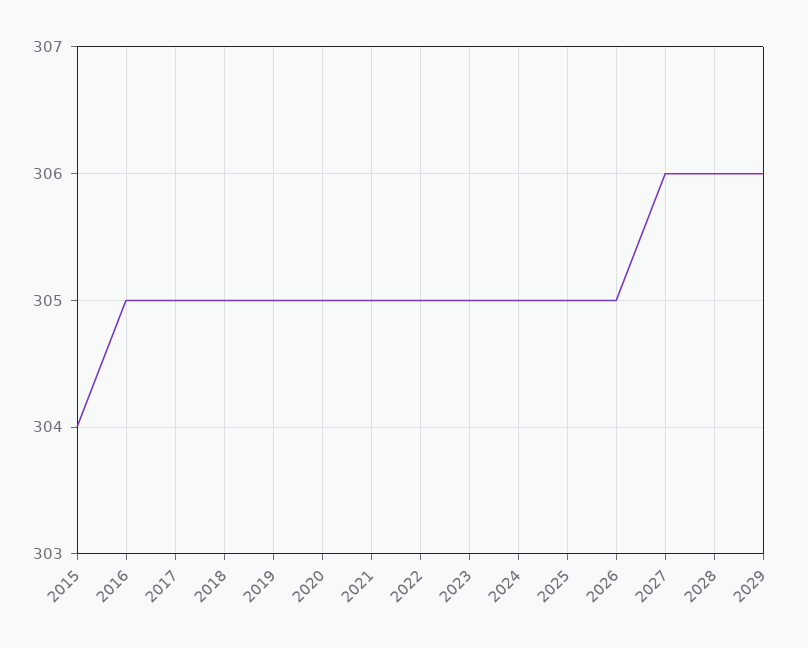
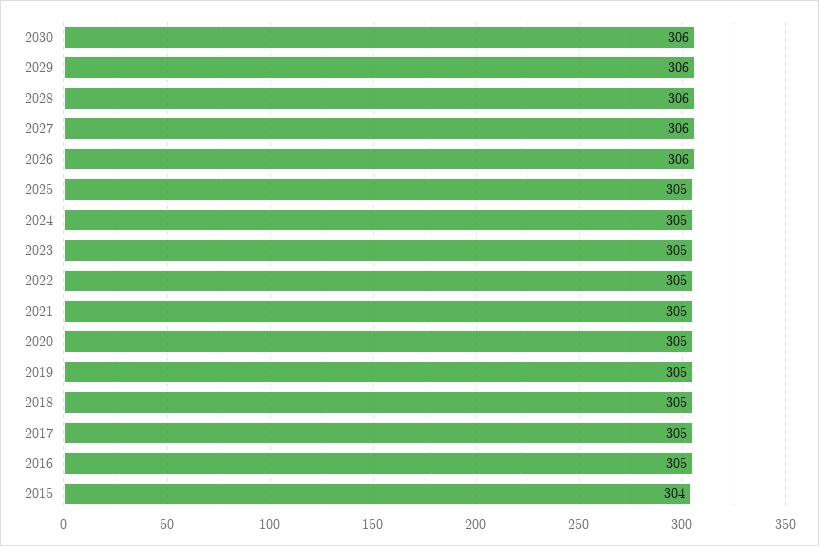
2026: 305 -> 306
2030: none -> 306

